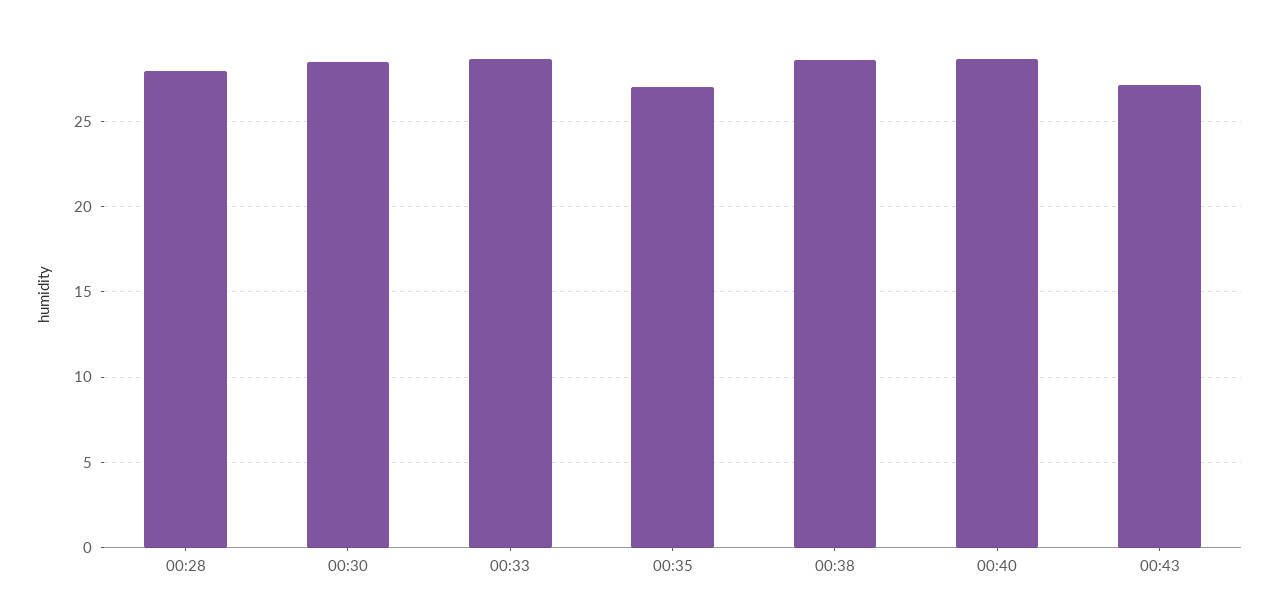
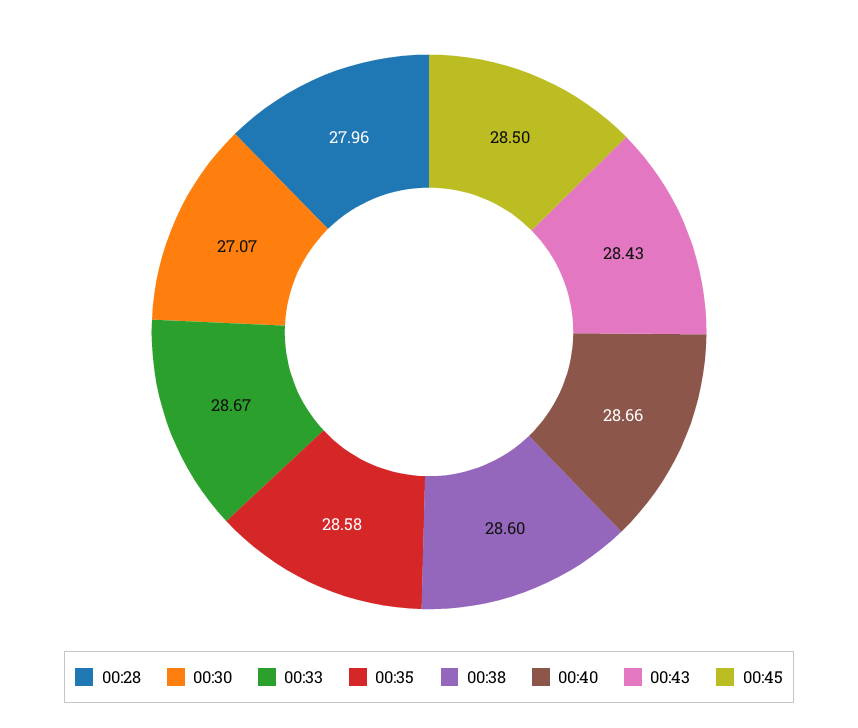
00:30: 28.5 -> 27.07
00:35: 27 -> 28.58
00:43: 27 -> 28.43
00:45: none -> 28.5

